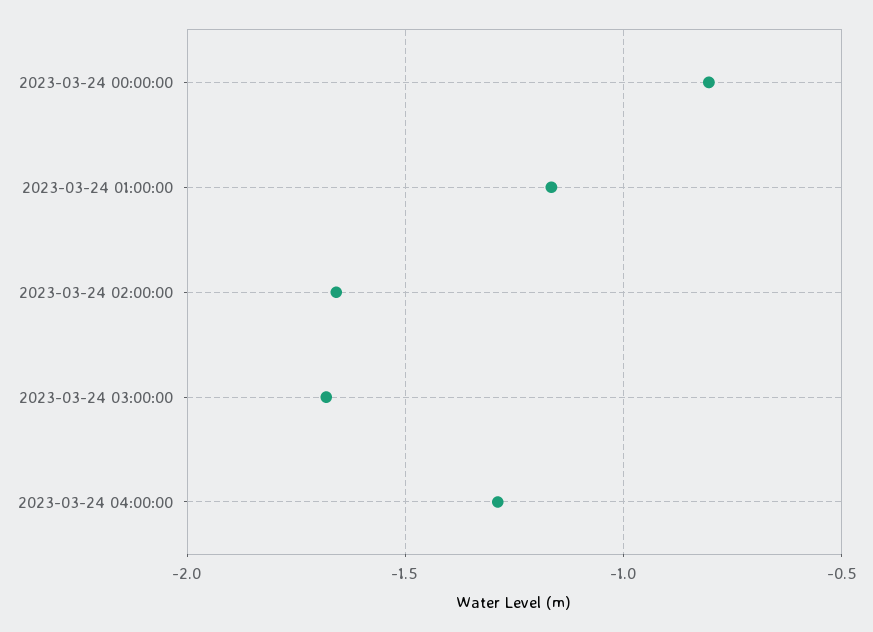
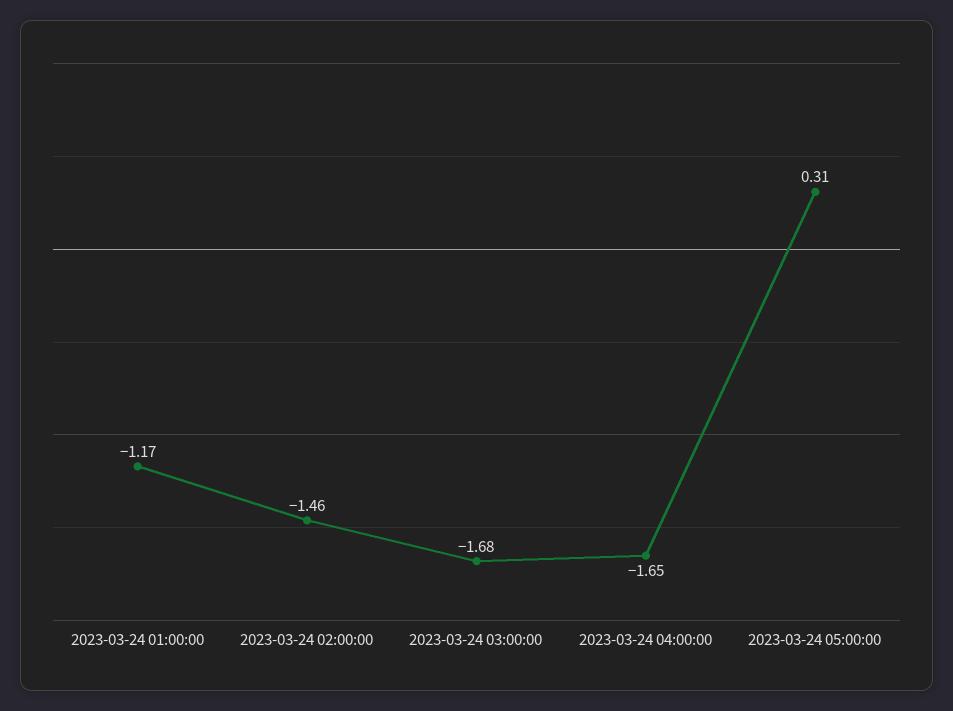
2023-03-24 00:00:00: -0.8 -> none
2023-03-24 02:00:00: -1.65 -> -1.46
2023-03-24 04:00:00: -1.3 -> -1.65
2023-03-24 05:00:00: none -> 0.31

